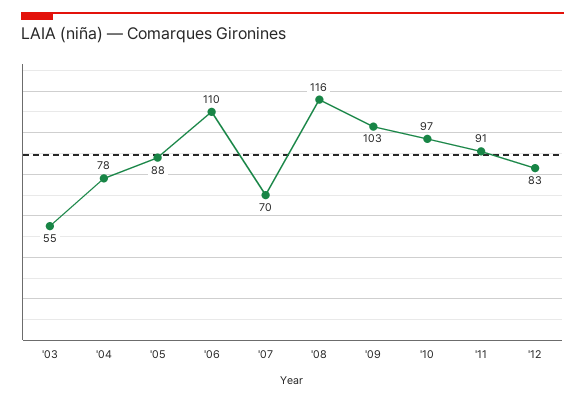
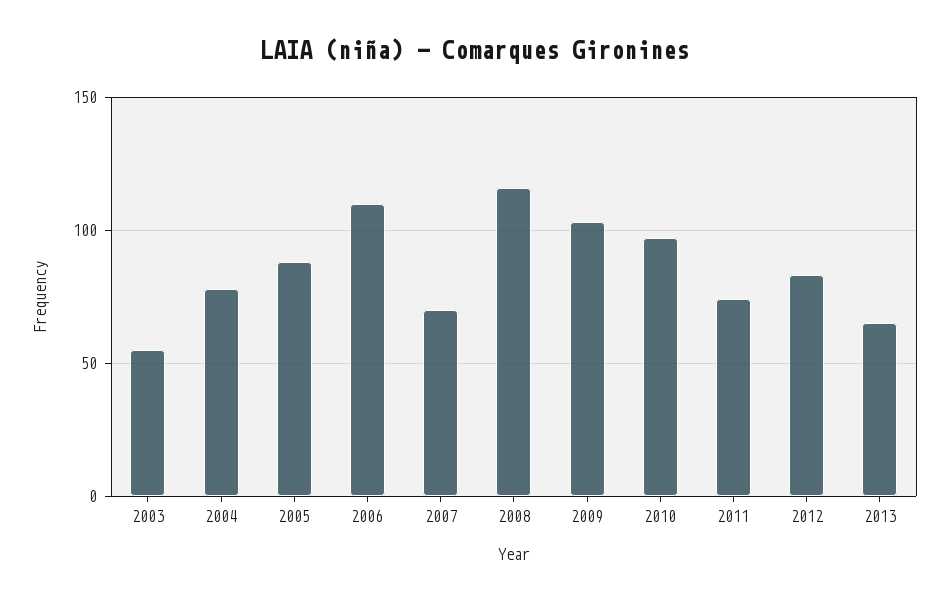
'11: 91 -> 75
2013: none -> 65

